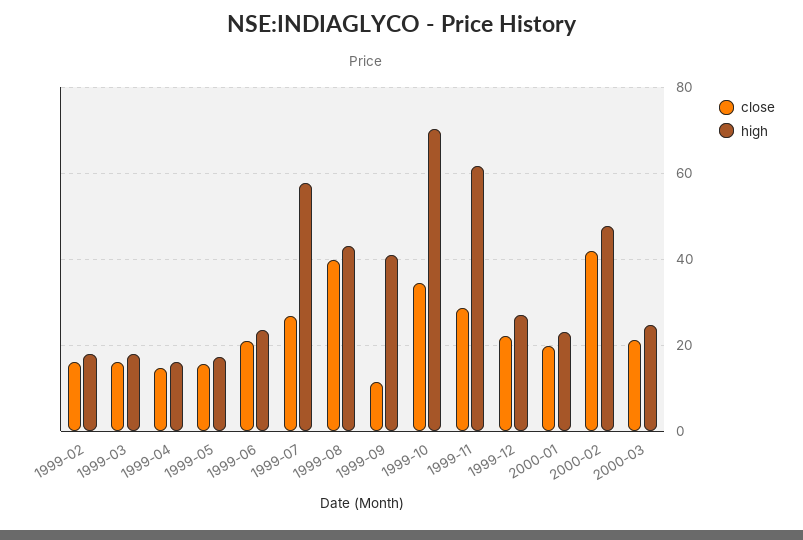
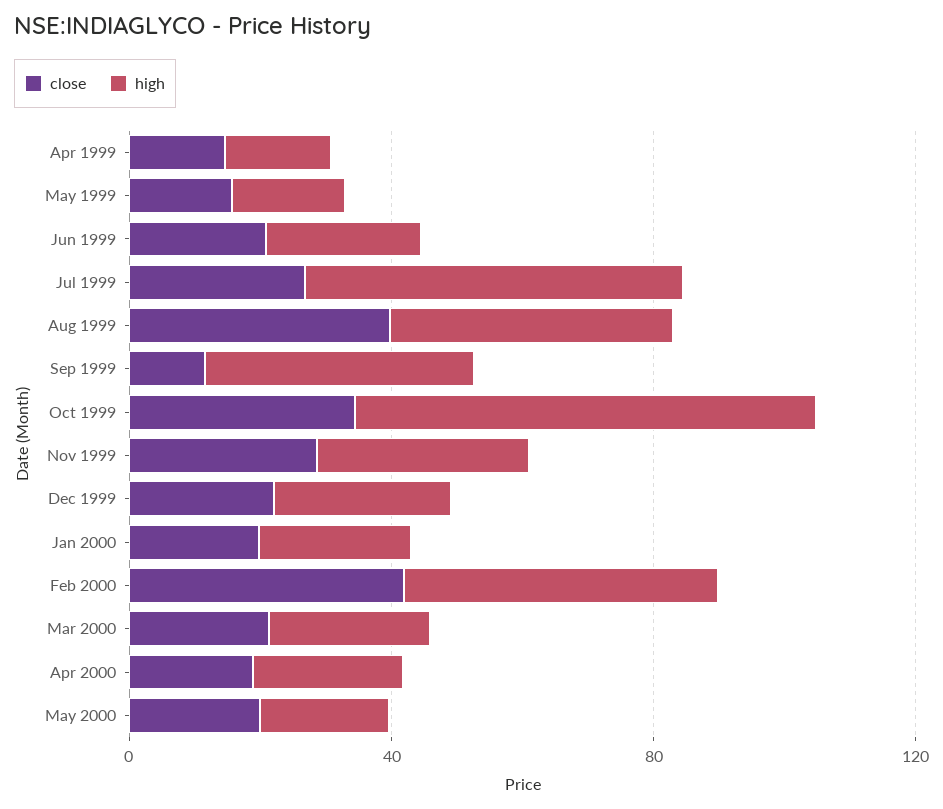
close, 1999-02: 16 -> none
high, 1999-02: 18 -> none
close, 1999-03: 16 -> none
high, 1999-03: 18 -> none
high, 1999-11: 62 -> 30
close, Apr 2000: none -> 20
high, Apr 2000: none -> 20
close, May 2000: none -> 20
high, May 2000: none -> 20

